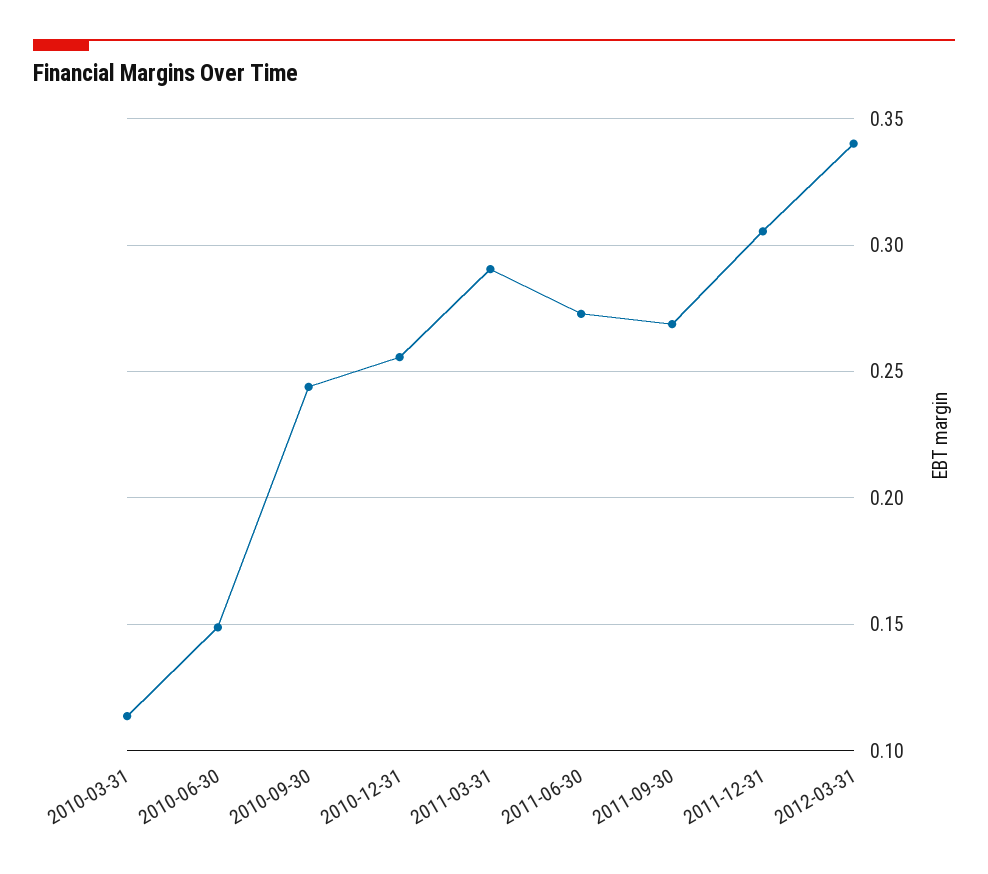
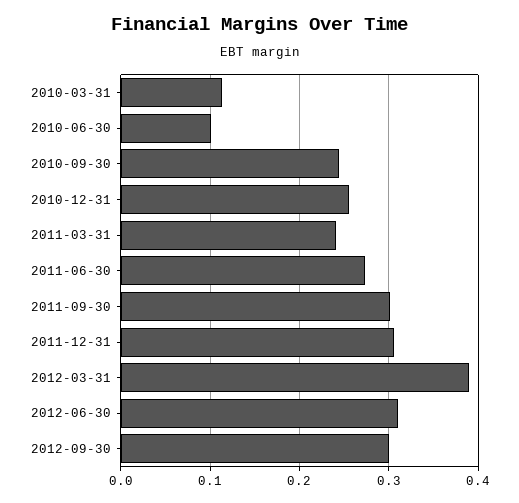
2010-06-30: 0.15 -> 0.1
2011-03-31: 0.29 -> 0.24
2011-09-30: 0.27 -> 0.3
2012-03-31: 0.34 -> 0.39
2012-06-30: none -> 0.31
2012-09-30: none -> 0.3

